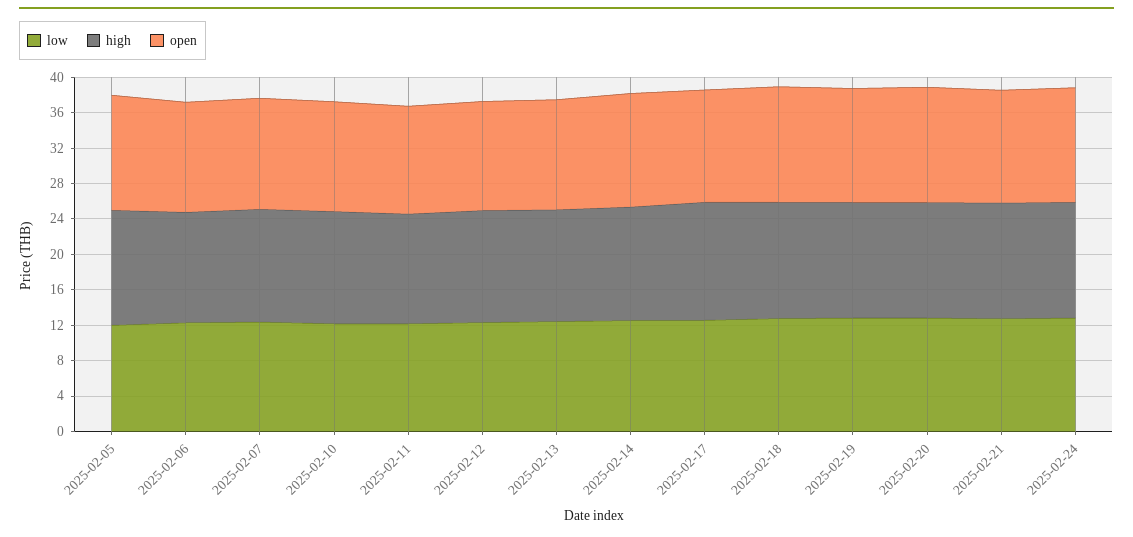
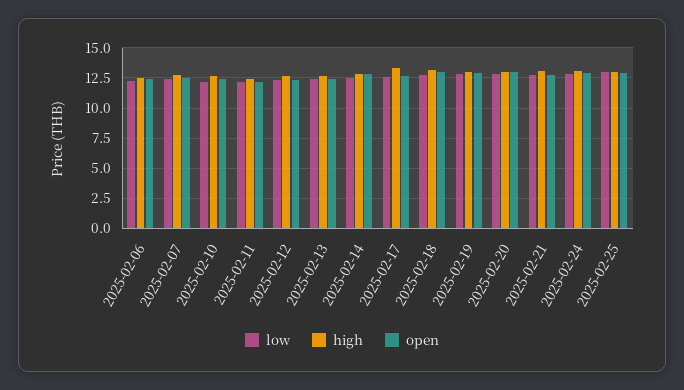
low, 2025-02-05: 12 -> none
high, 2025-02-05: 13 -> none
open, 2025-02-05: 13 -> none
low, 2025-02-25: none -> 13
high, 2025-02-25: none -> 13
open, 2025-02-25: none -> 13

